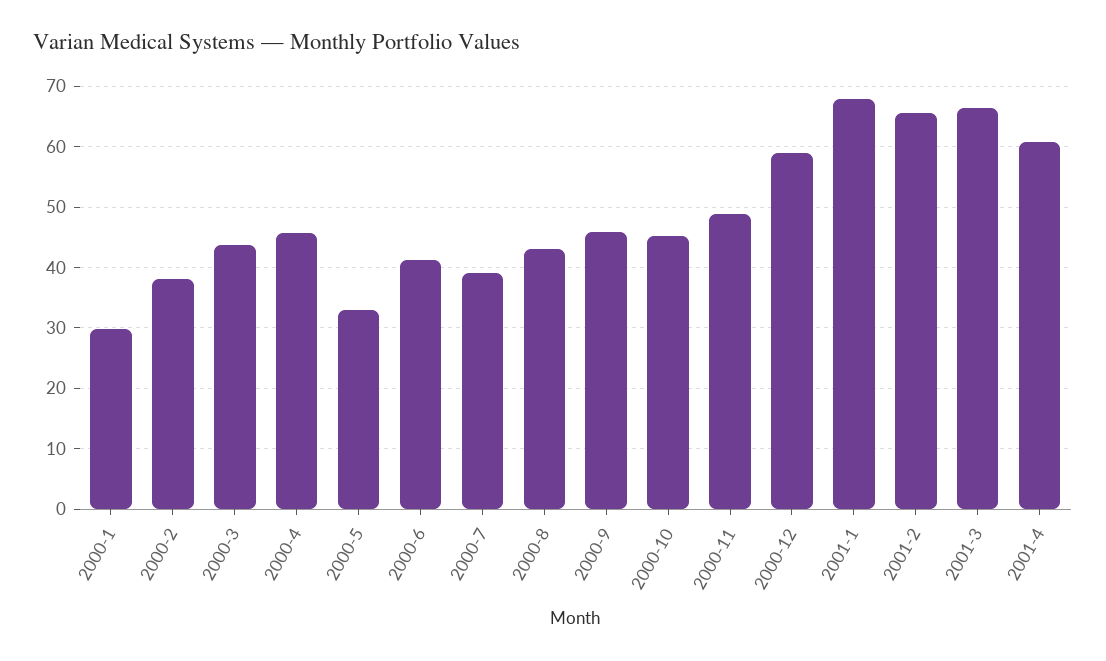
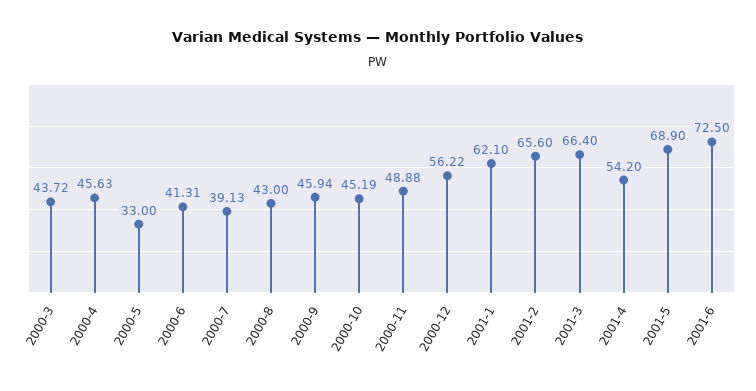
2000-1: 30 -> none
2000-2: 38 -> none
2000-12: 59 -> 56.22
2001-1: 68 -> 62.1
2001-4: 61 -> 54.2
2001-5: none -> 68.9
2001-6: none -> 72.5

